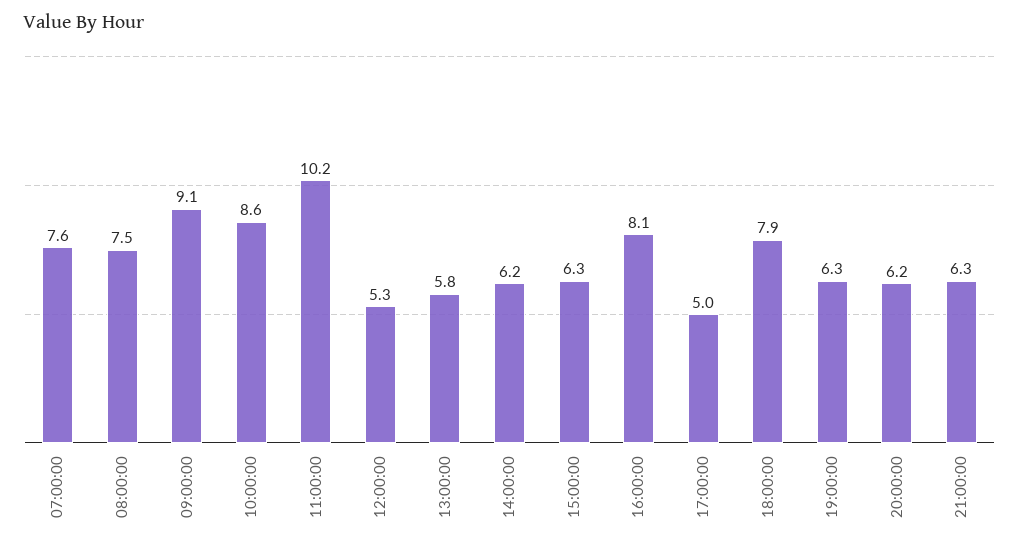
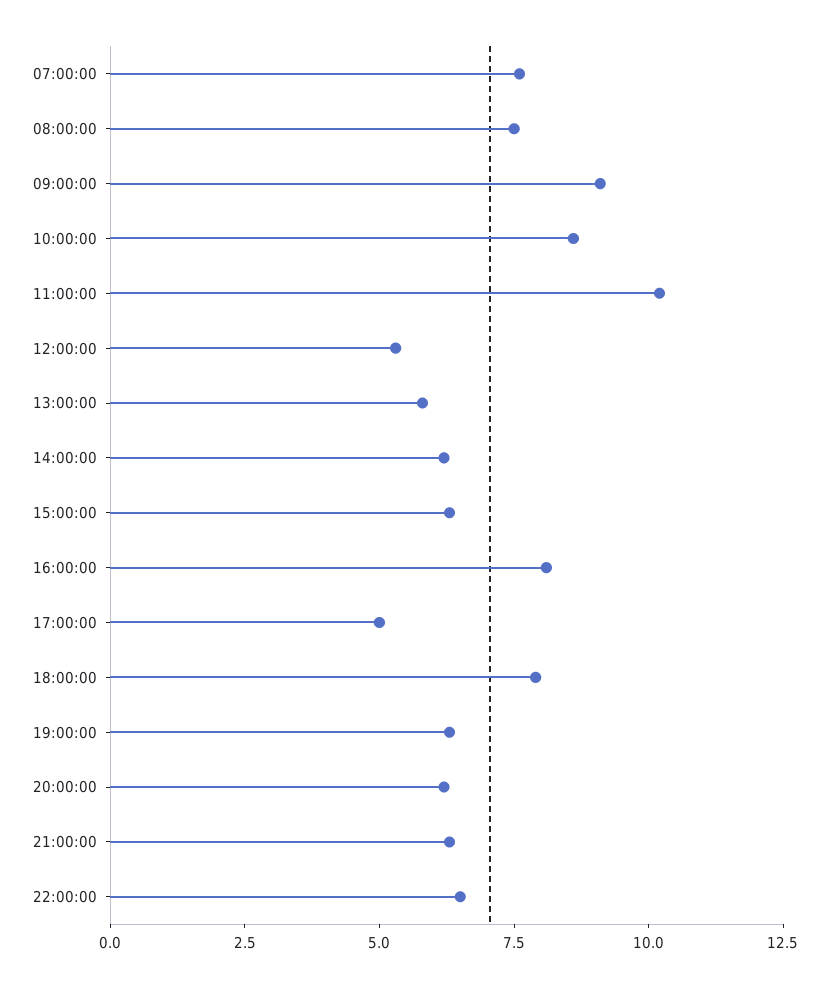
22:00:00: none -> 6.5

